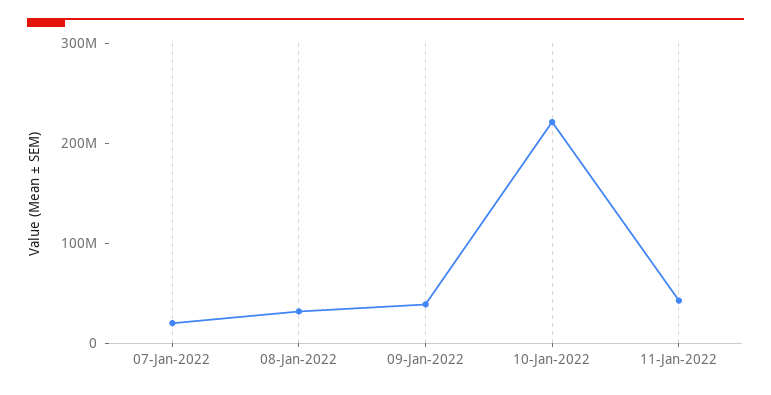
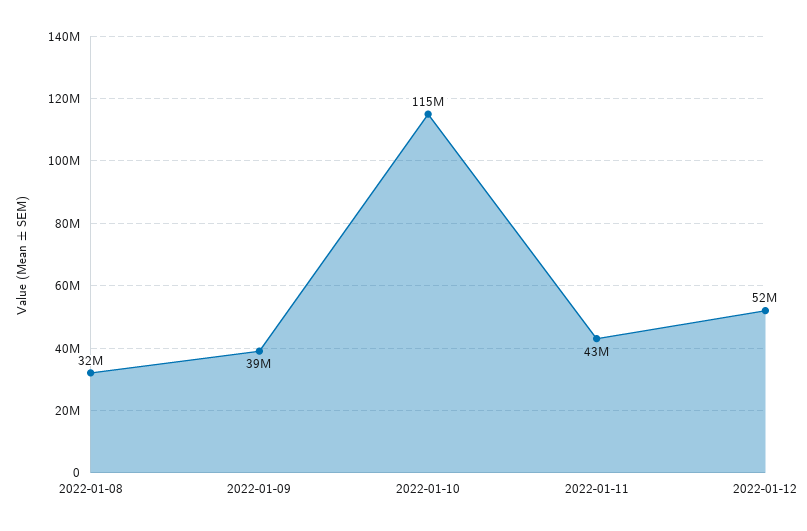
07-Jan-2022: 20000000 -> none
10-Jan-2022: 220000000 -> 115000000
2022-01-12: none -> 52000000

